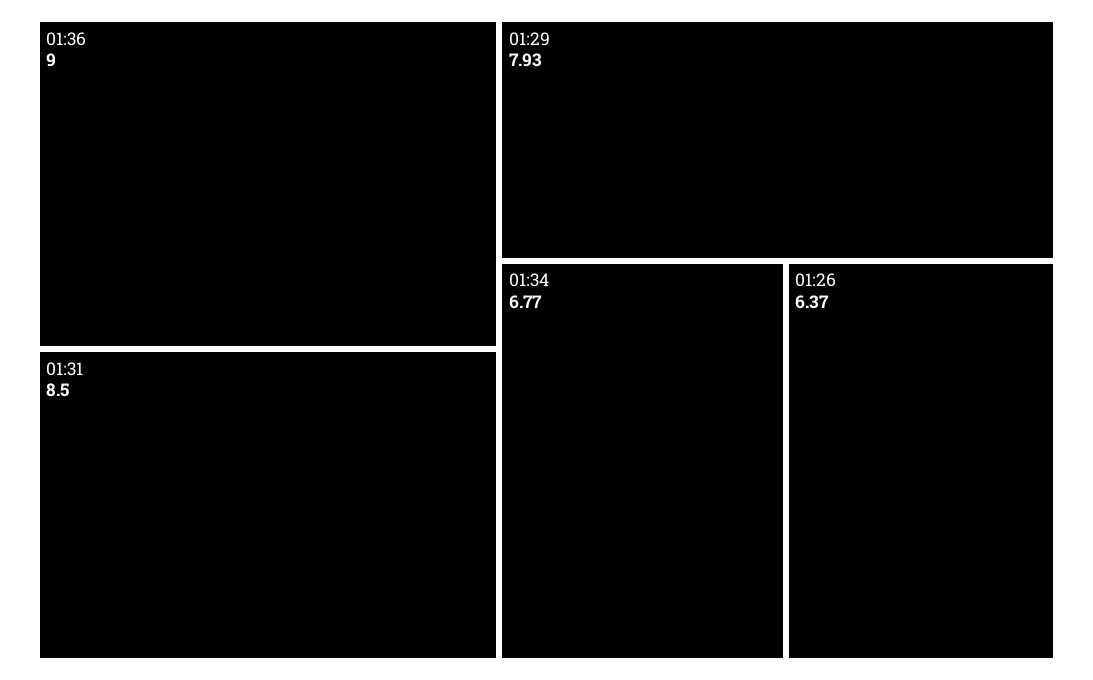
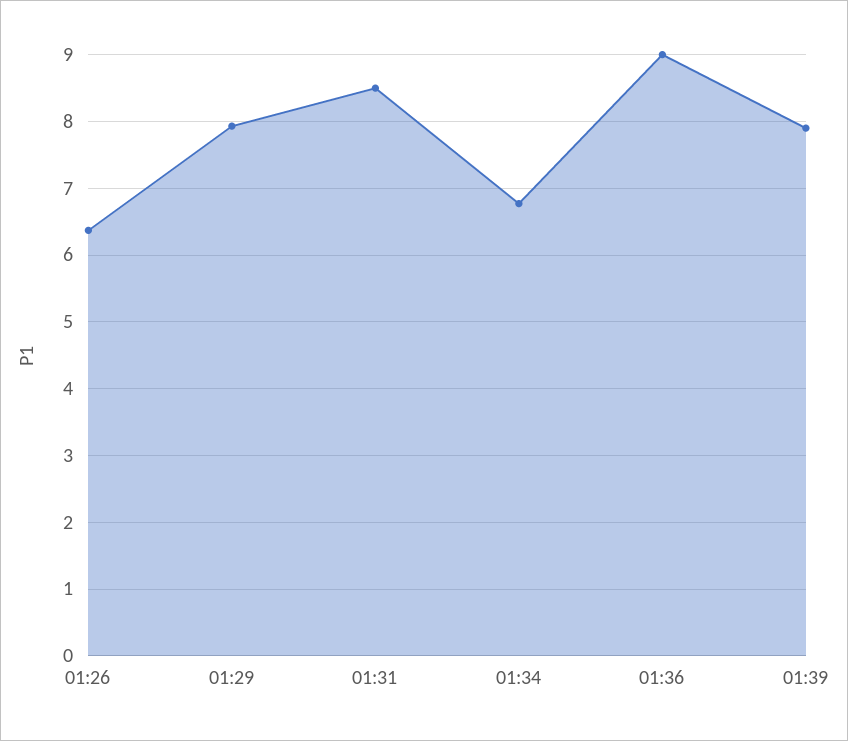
01:39: none -> 7.9

